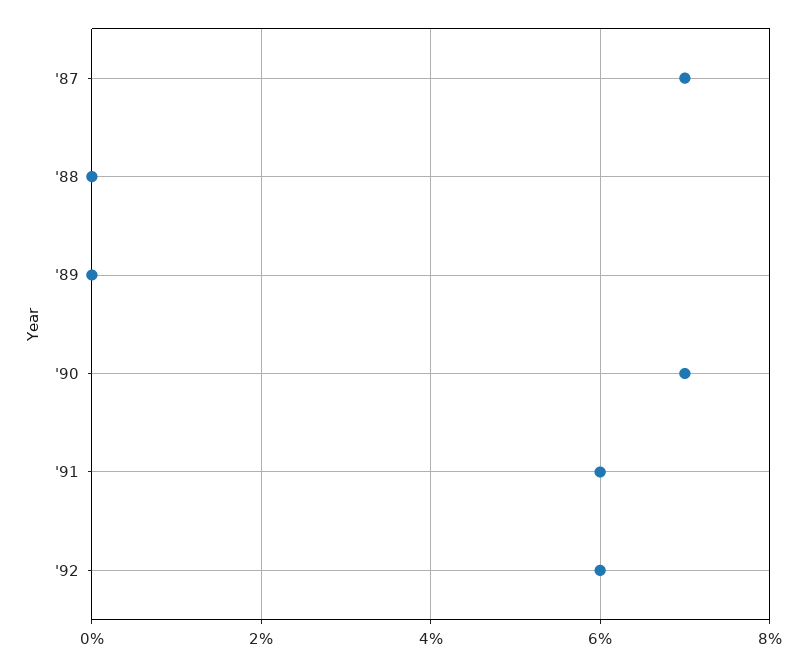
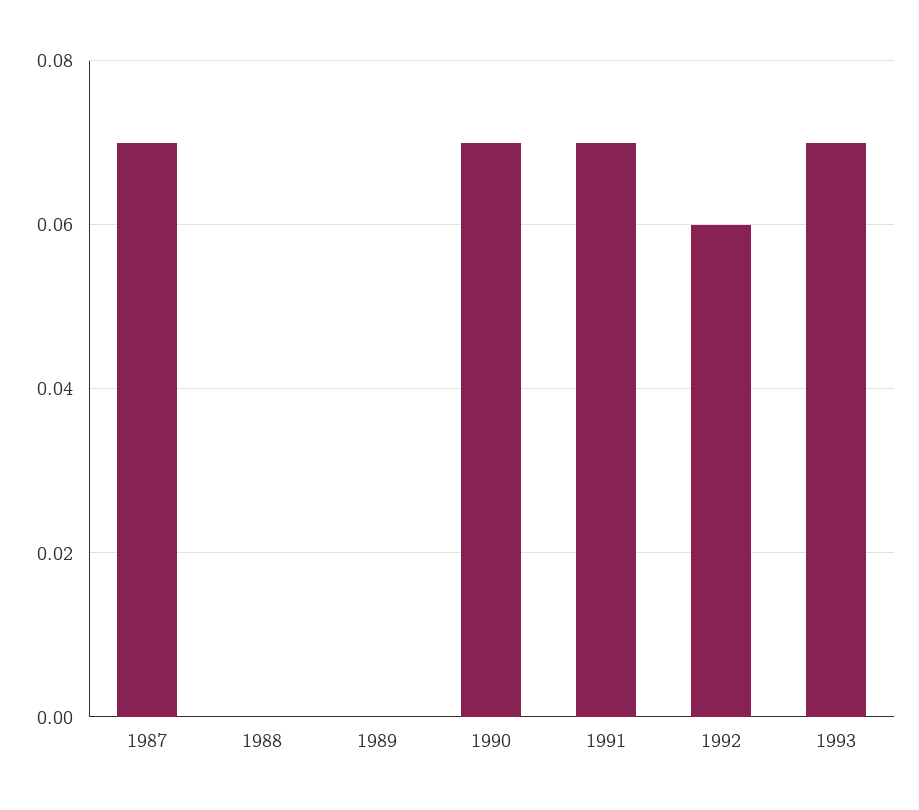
'91: 0.06 -> 0.07
1993: none -> 0.07

